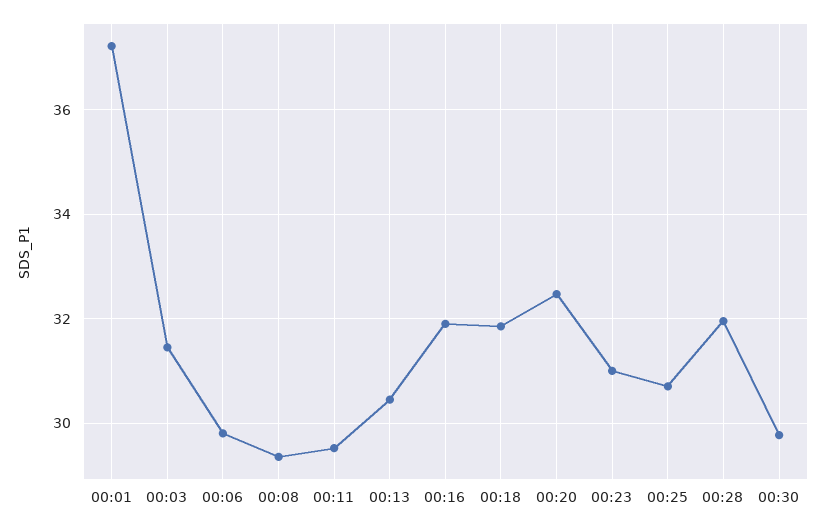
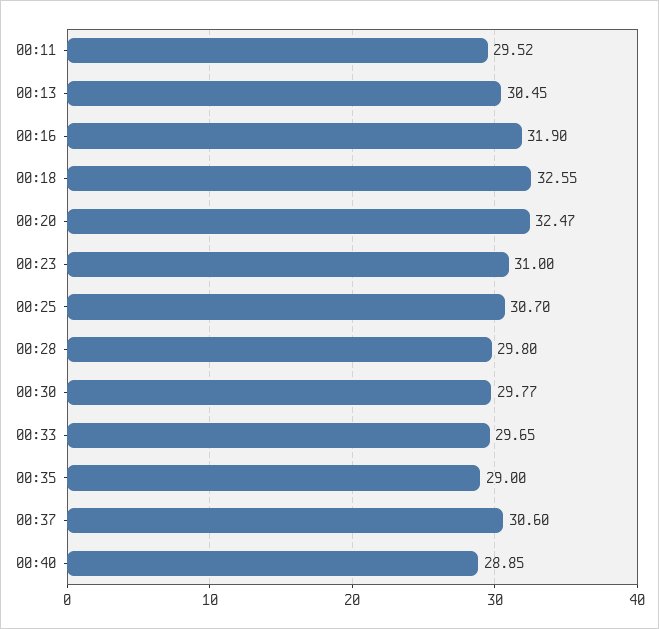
00:01: 37.2 -> none
00:03: 31.4 -> none
00:06: 29.8 -> none
00:08: 29.4 -> none
00:18: 31.8 -> 32.55
00:28: 32 -> 29.8
00:33: none -> 29.65
00:35: none -> 29
00:37: none -> 30.6
00:40: none -> 28.85

